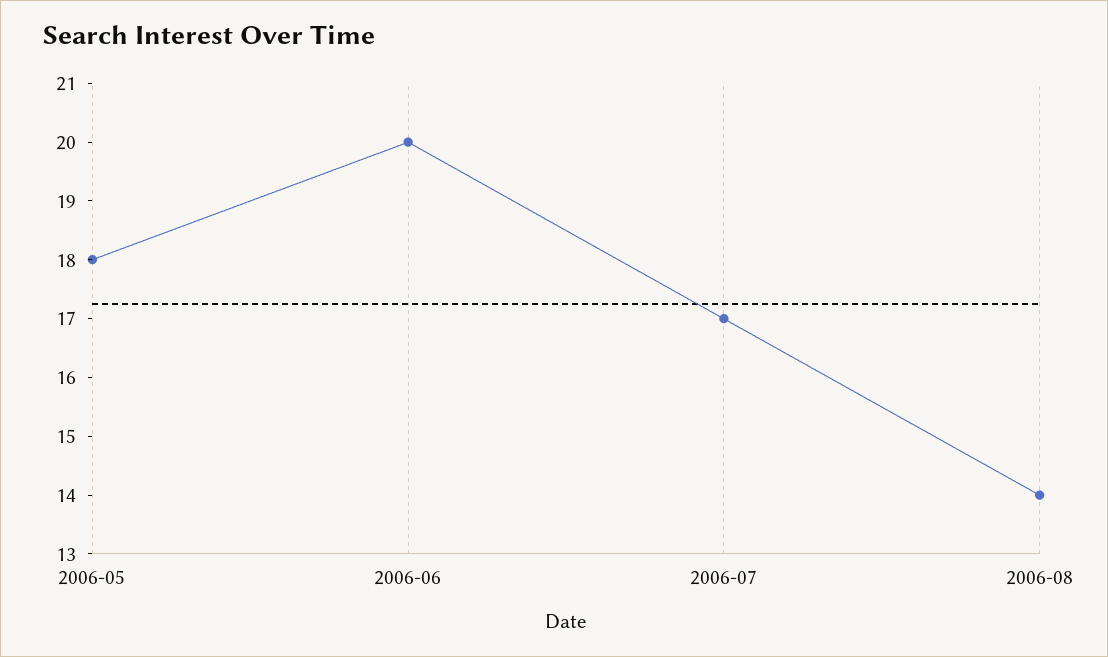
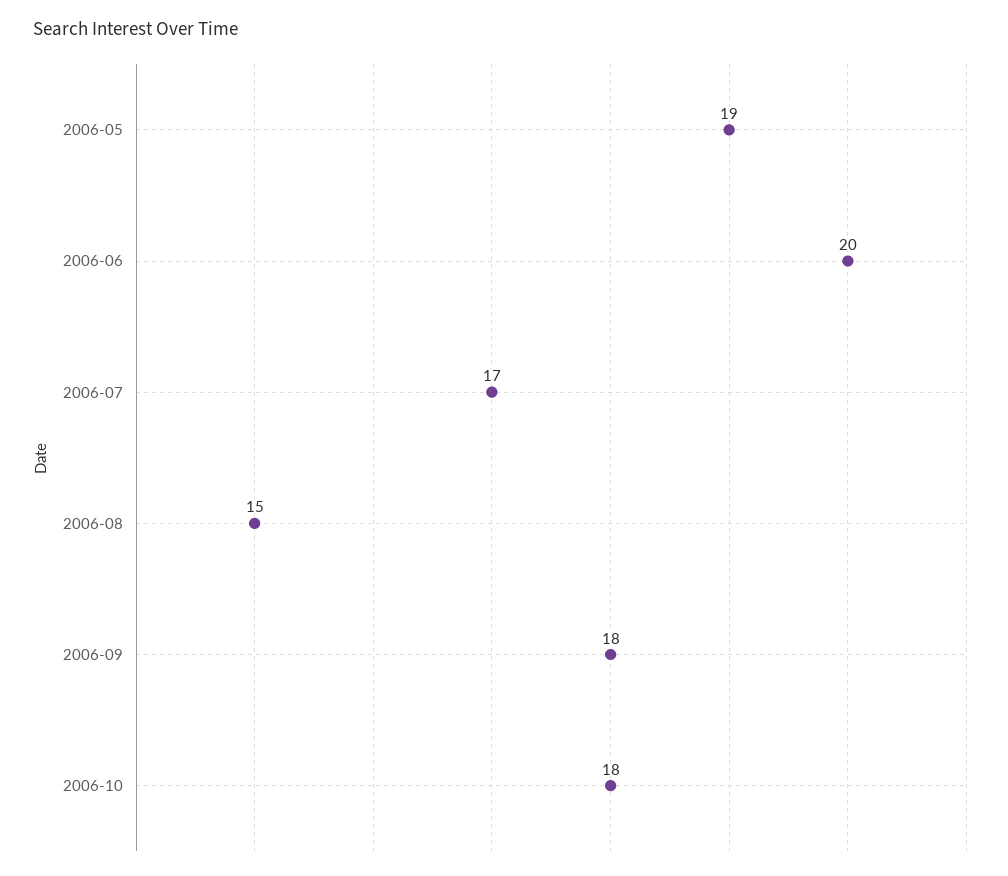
2006-05: 18 -> 19
2006-08: 14 -> 15
2006-09: none -> 18
2006-10: none -> 18

